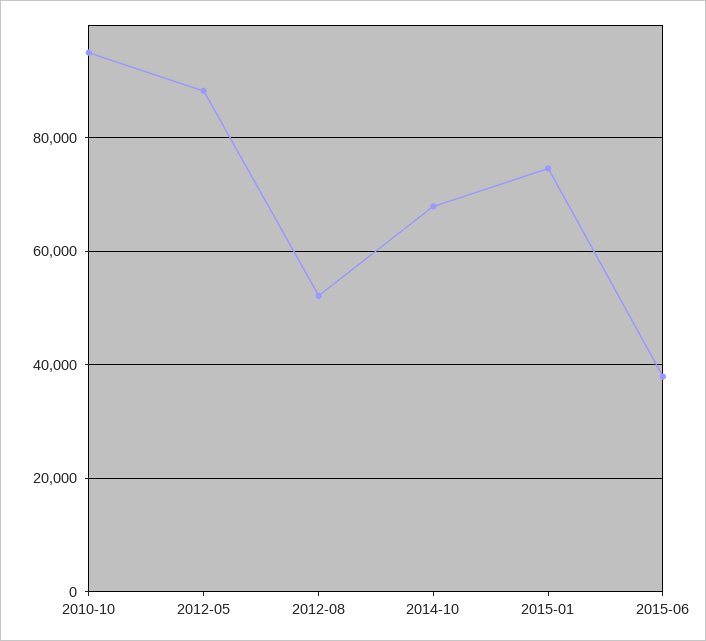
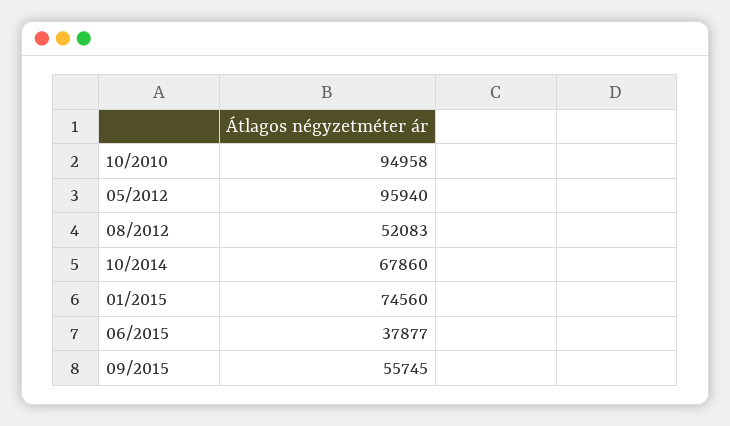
2012-05: 88000 -> 95940
09/2015: none -> 55745

